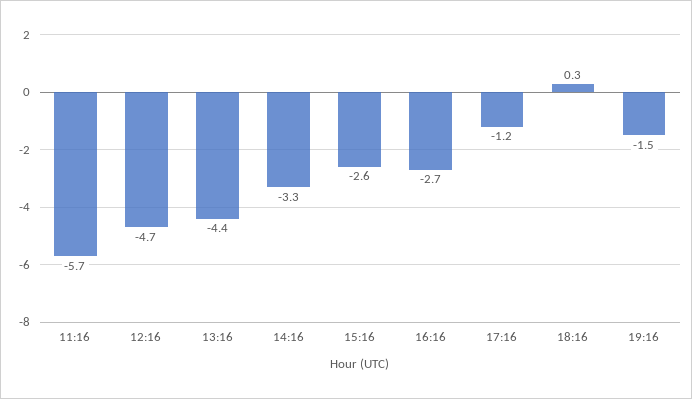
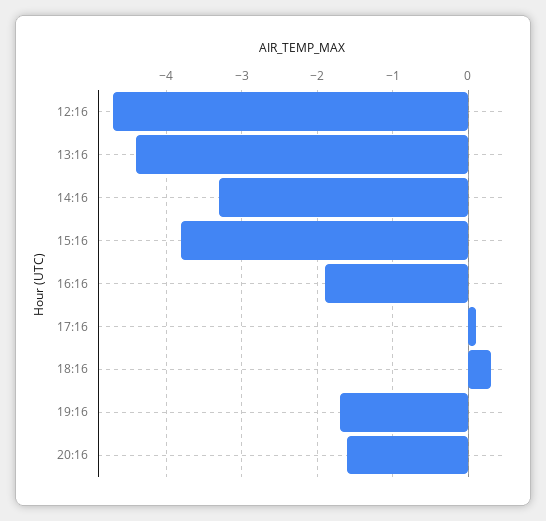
11:16: -5.7 -> none
15:16: -2.6 -> -3.8
16:16: -2.7 -> -1.9
17:16: -1.2 -> 0.1
19:16: -1.5 -> -1.7
20:16: none -> -1.6

